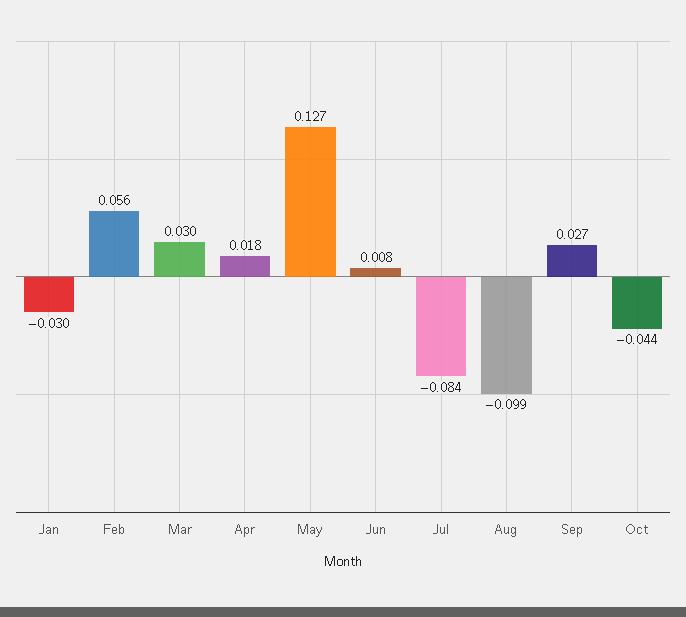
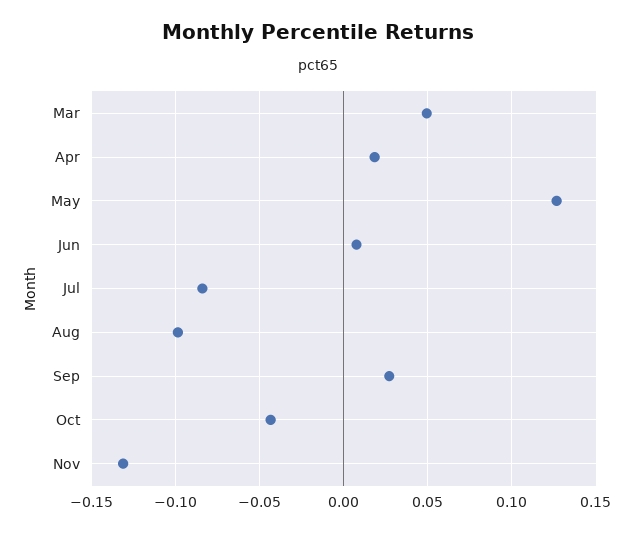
Jan: -0.03 -> none
Feb: 0.056 -> none
Mar: 0.03 -> 0.05
Nov: none -> -0.13

